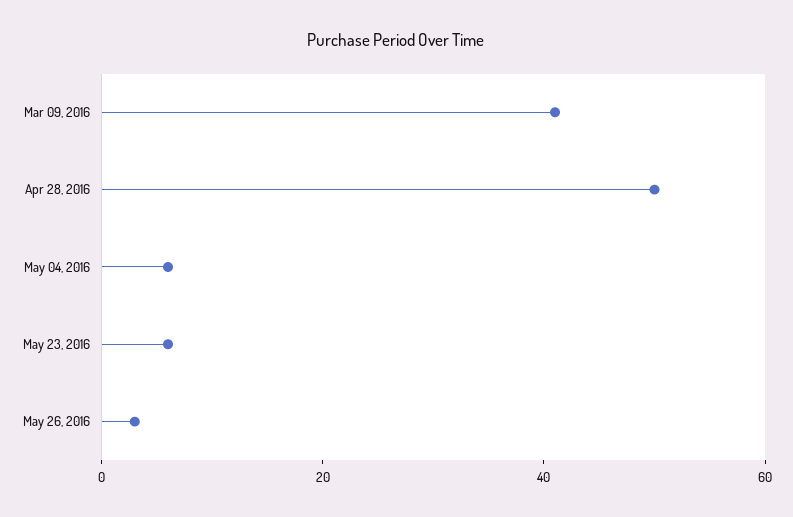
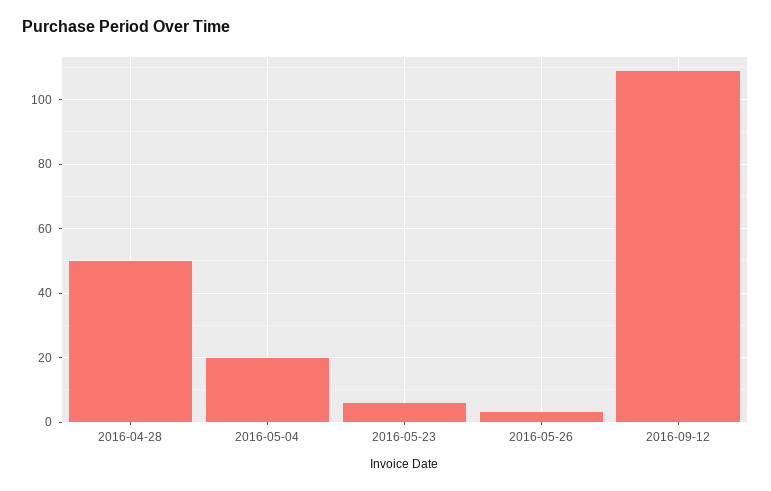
Mar 09, 2016: 40 -> none
May 04, 2016: 5 -> 20
2016-09-12: none -> 110

